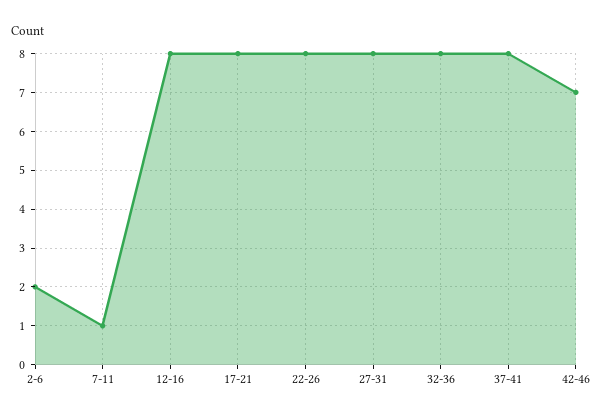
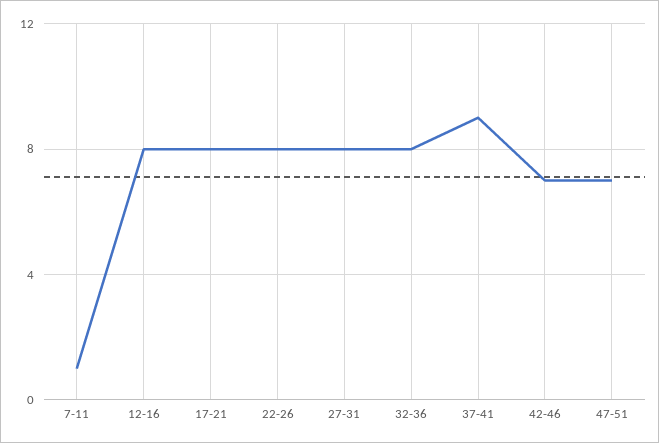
2-6: 2 -> none
37-41: 8 -> 9
47-51: none -> 7

